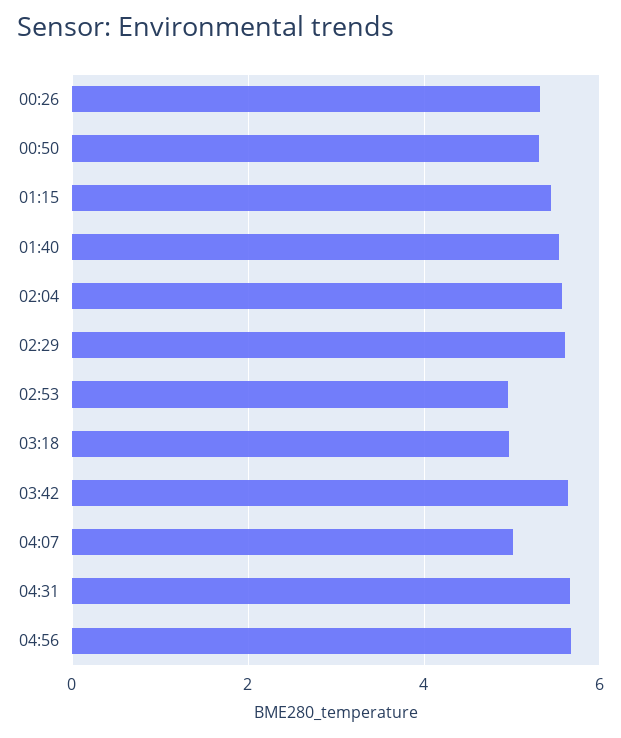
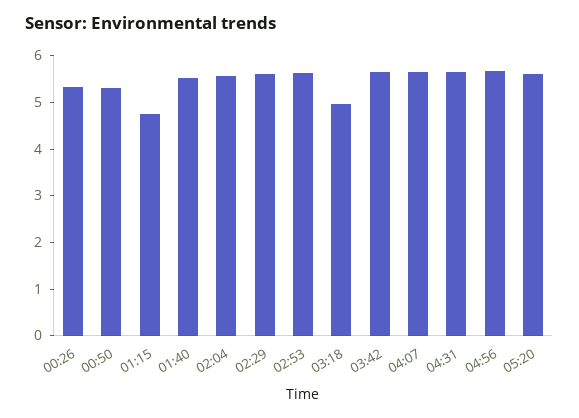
01:15: 5.4 -> 4.8
02:53: 5 -> 5.6
04:07: 5 -> 5.6
05:20: none -> 5.6

